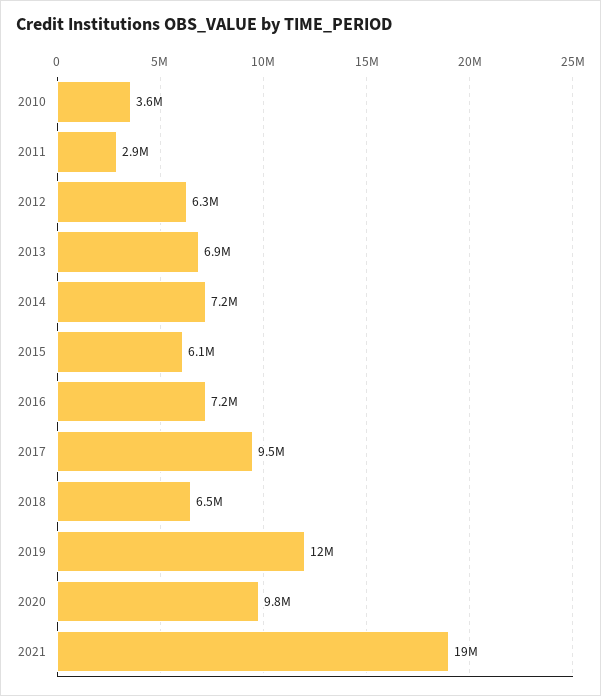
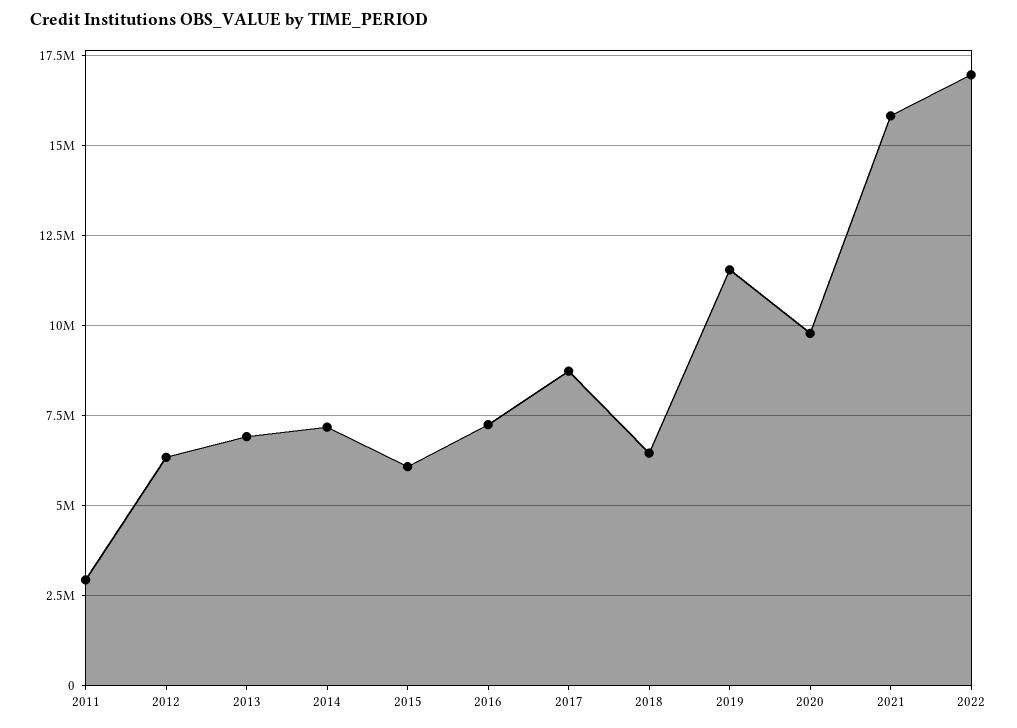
2010: 3600000 -> none
2017: 9500000 -> 8750000
2021: 19000000 -> 15750000
2022: none -> 17000000

